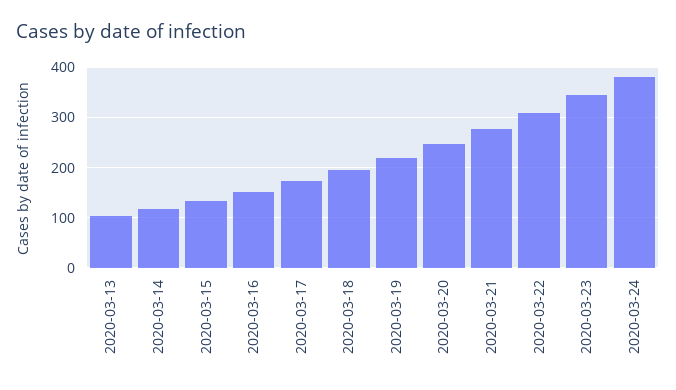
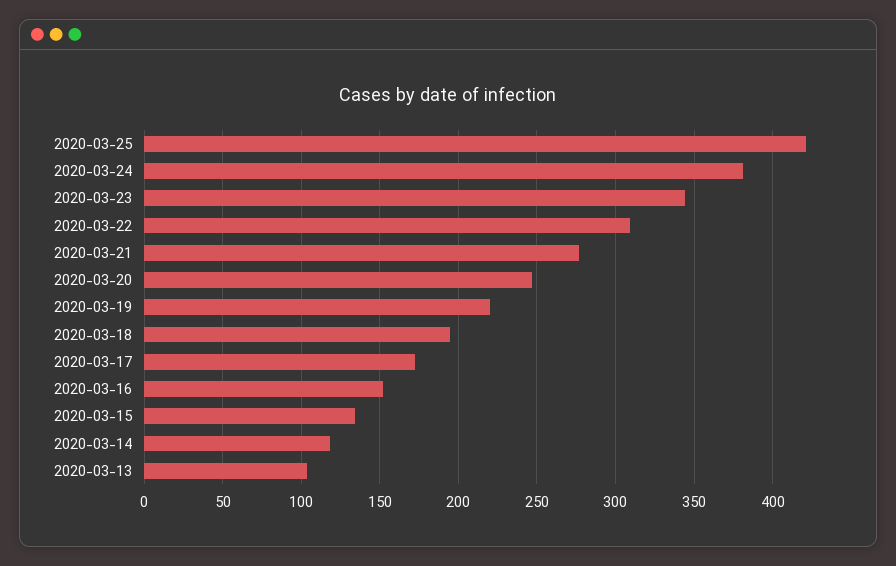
2020-03-25: none -> 420

